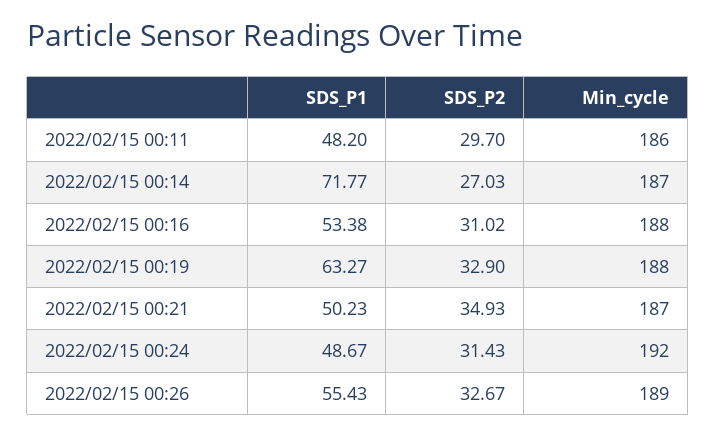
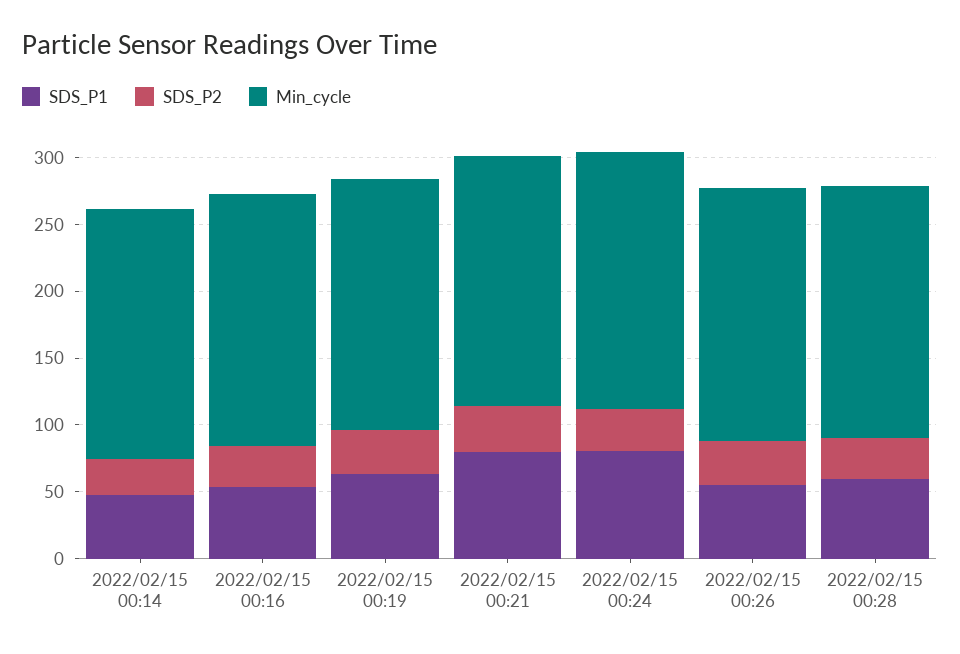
SDS_P1, 2022/02/15 00:11: 48.2 -> none
SDS_P2, 2022/02/15 00:11: 29.7 -> none
Min_cycle, 2022/02/15 00:11: 186 -> none
SDS_P1, 2022/02/15 00:14: 71.77 -> 50
SDS_P1, 2022/02/15 00:21: 50.23 -> 80
SDS_P1, 2022/02/15 00:24: 48.67 -> 80
SDS_P1, 2022/02/15 00:28: none -> 60
SDS_P2, 2022/02/15 00:28: none -> 30
Min_cycle, 2022/02/15 00:28: none -> 190

